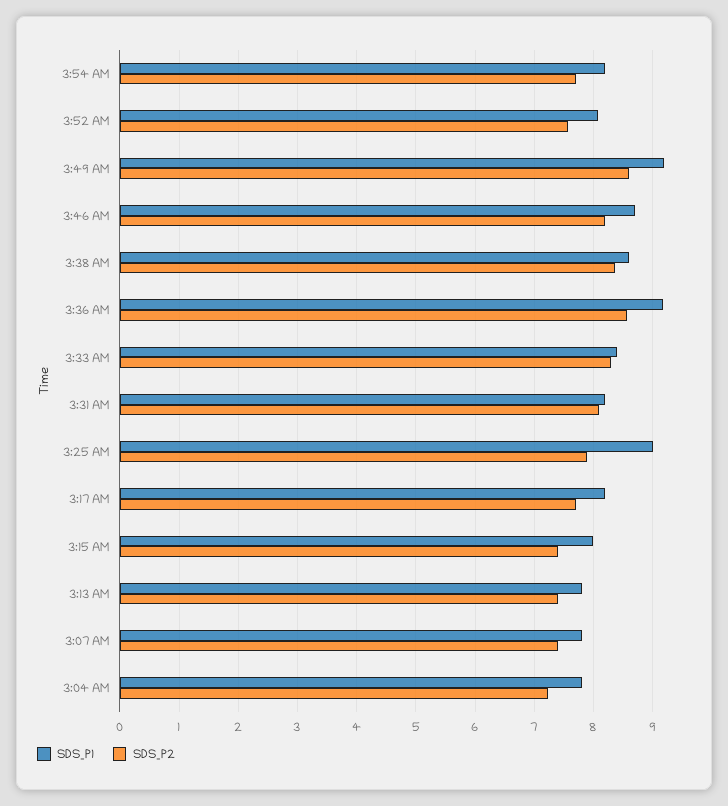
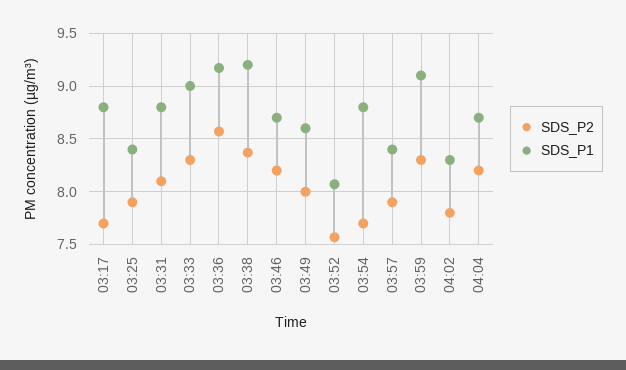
SDS_P1, 3:54 AM: 8.2 -> 8.8
SDS_P1, 3:49 AM: 9.2 -> 8.6
SDS_P2, 3:49 AM: 8.6 -> 8
SDS_P1, 3:38 AM: 8.6 -> 9.2
SDS_P1, 3:33 AM: 8.4 -> 9
SDS_P1, 3:31 AM: 8.2 -> 8.8
SDS_P1, 3:25 AM: 9 -> 8.4
SDS_P1, 3:17 AM: 8.2 -> 8.8
SDS_P1, 3:15 AM: 8 -> none
SDS_P2, 3:15 AM: 7.4 -> none
SDS_P1, 3:13 AM: 7.8 -> none
SDS_P2, 3:13 AM: 7.4 -> none
SDS_P1, 3:07 AM: 7.8 -> none
SDS_P2, 3:07 AM: 7.4 -> none
SDS_P1, 3:04 AM: 7.8 -> none
SDS_P2, 3:04 AM: 7.2 -> none
SDS_P2, 03:57: none -> 7.9
SDS_P1, 03:57: none -> 8.4
SDS_P2, 03:59: none -> 8.3
SDS_P1, 03:59: none -> 9.1
SDS_P2, 04:02: none -> 7.8
SDS_P1, 04:02: none -> 8.3
SDS_P2, 04:04: none -> 8.2
SDS_P1, 04:04: none -> 8.7

